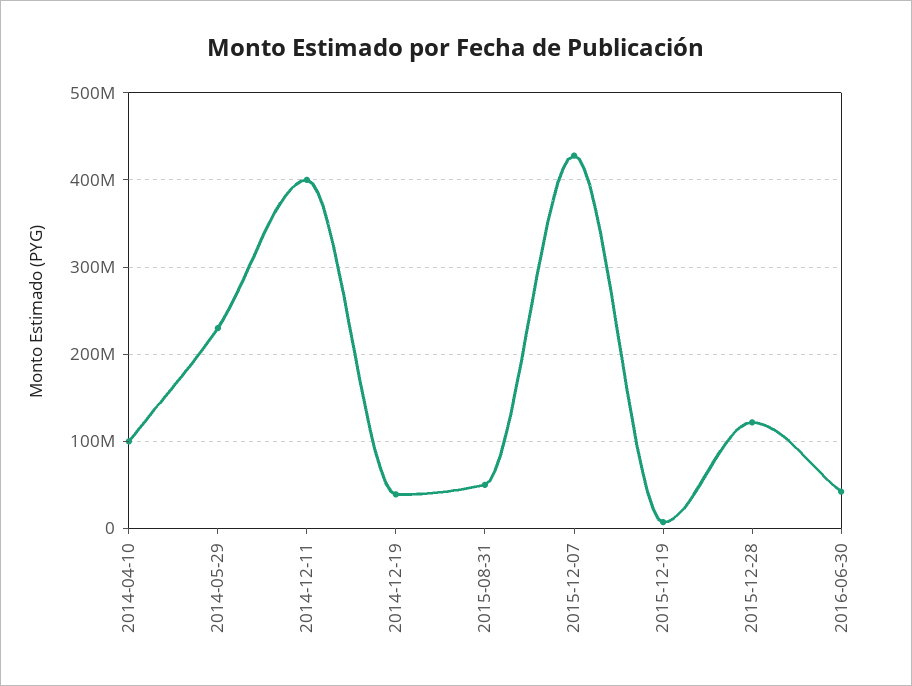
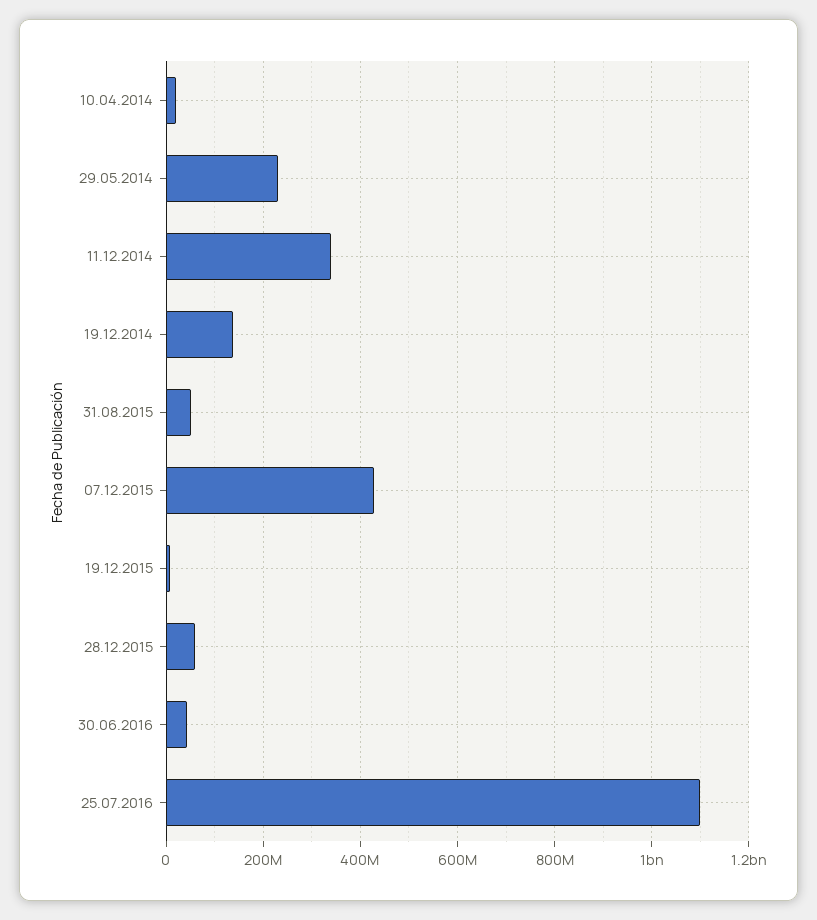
2014-04-10: 100000000 -> 20000000
2014-12-11: 400000000 -> 340000000
2014-12-19: 40000000 -> 140000000
2015-12-28: 120000000 -> 60000000
25.07.2016: none -> 1100000000

